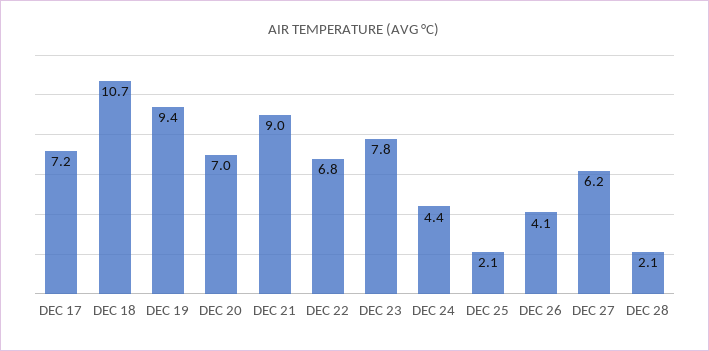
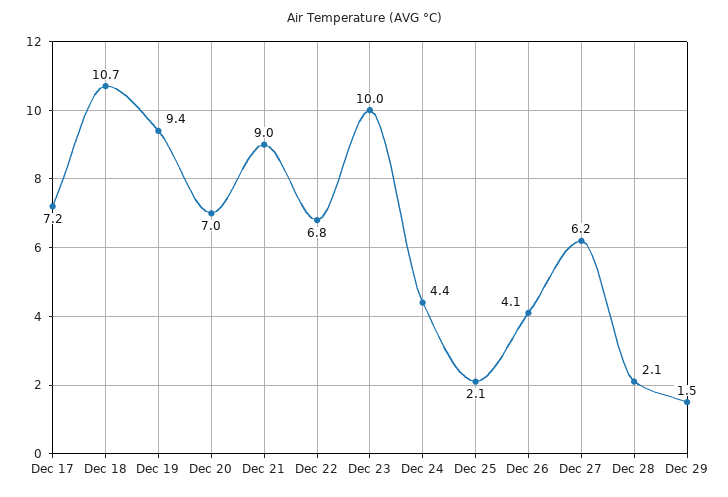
DEC 23: 7.8 -> 10
Dec 29: none -> 1.5

